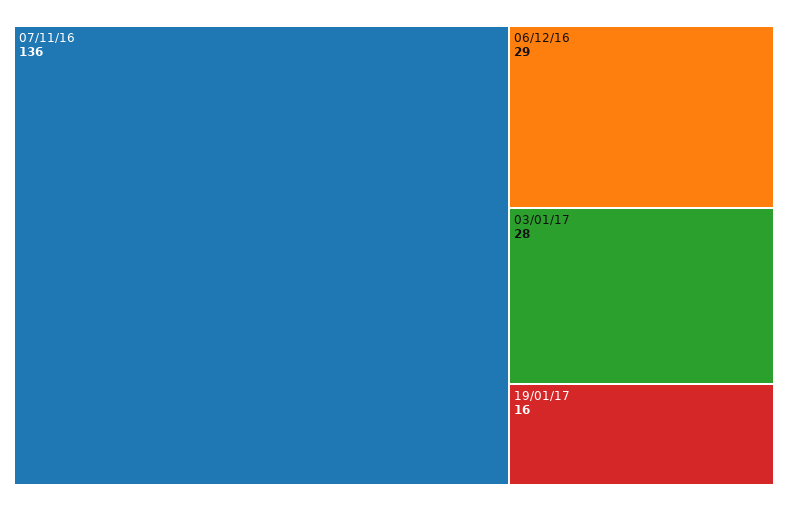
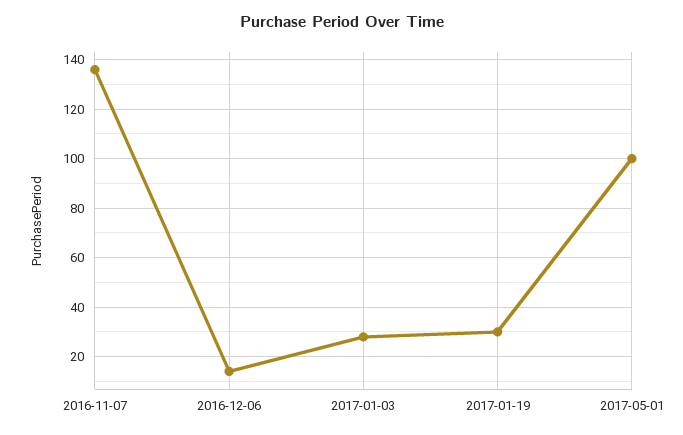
06/12/16: 29 -> 15
19/01/17: 16 -> 30
2017-05-01: none -> 100

